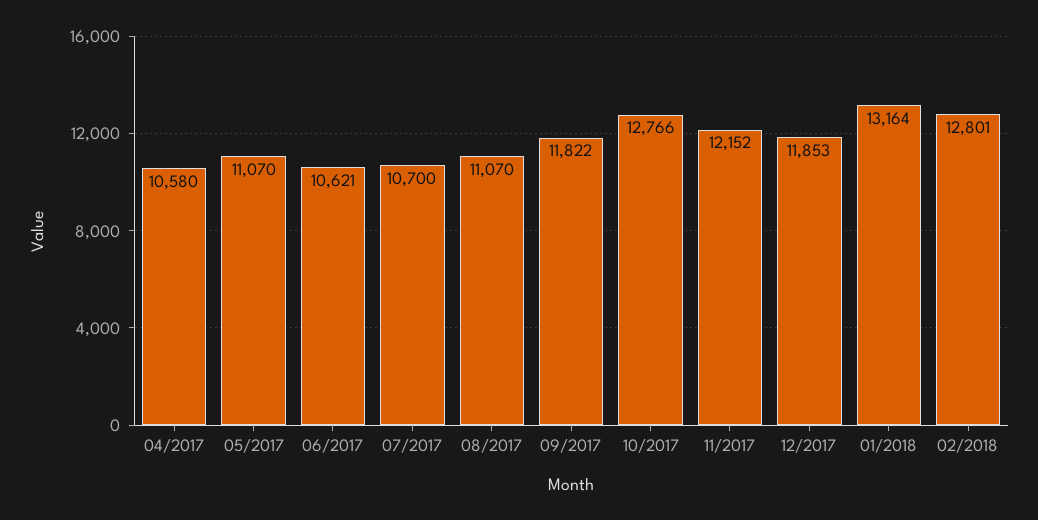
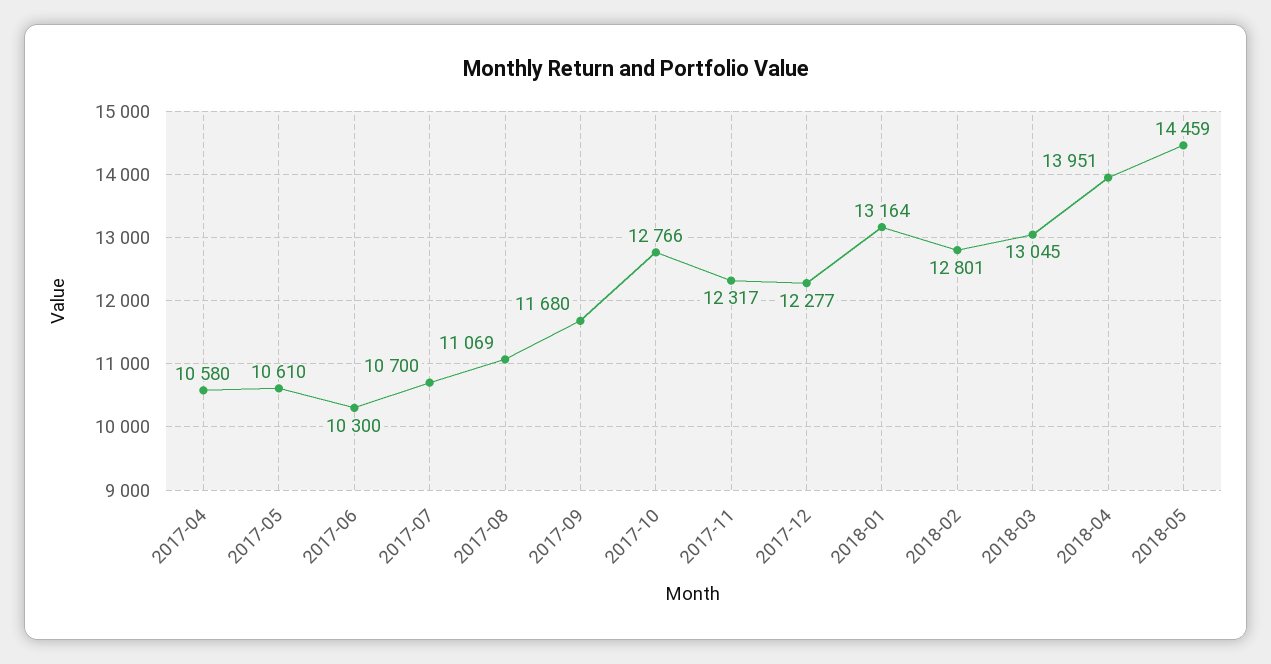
05/2017: 11070 -> 10610
06/2017: 10621 -> 10300
08/2017: 11070 -> 11069
09/2017: 11822 -> 11680
11/2017: 12152 -> 12317
12/2017: 11853 -> 12277
2018-03: none -> 13045
2018-04: none -> 13951
2018-05: none -> 14459

